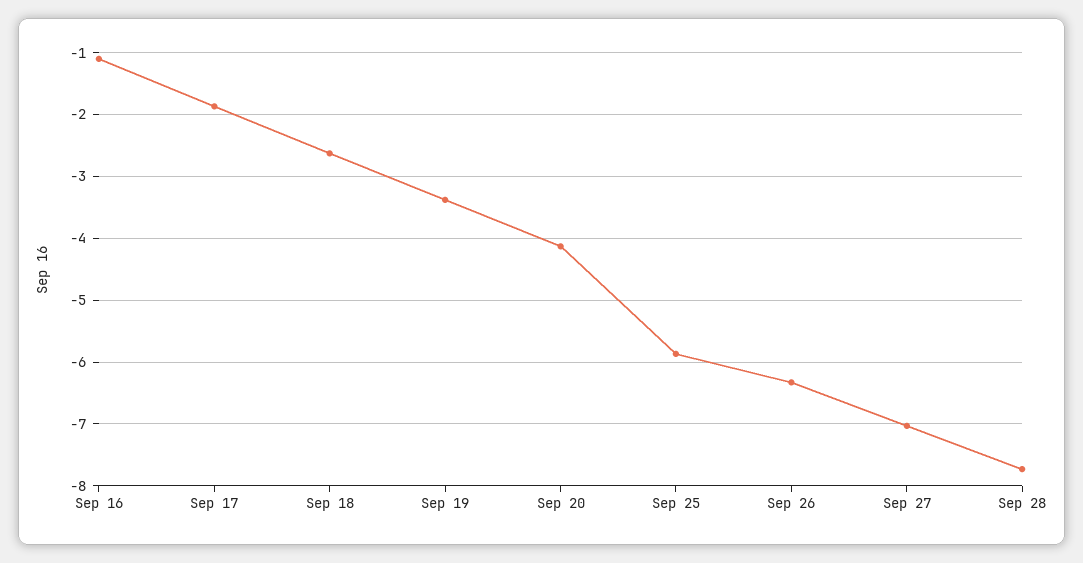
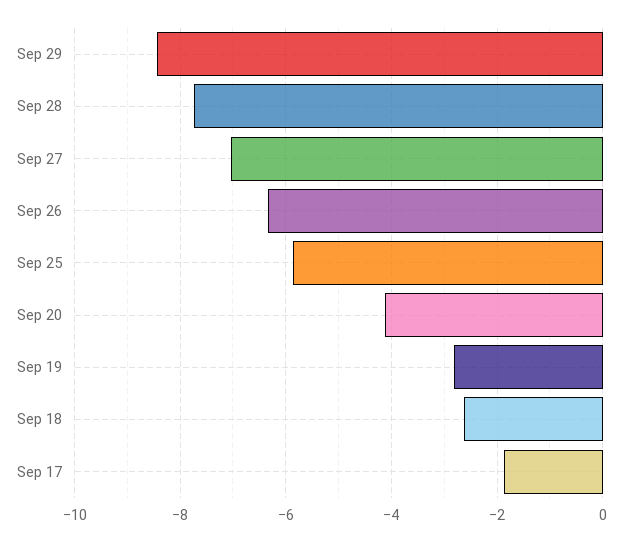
Sep 16: -1.1 -> none
Sep 19: -3.4 -> -2.8
Sep 29: none -> -8.4

